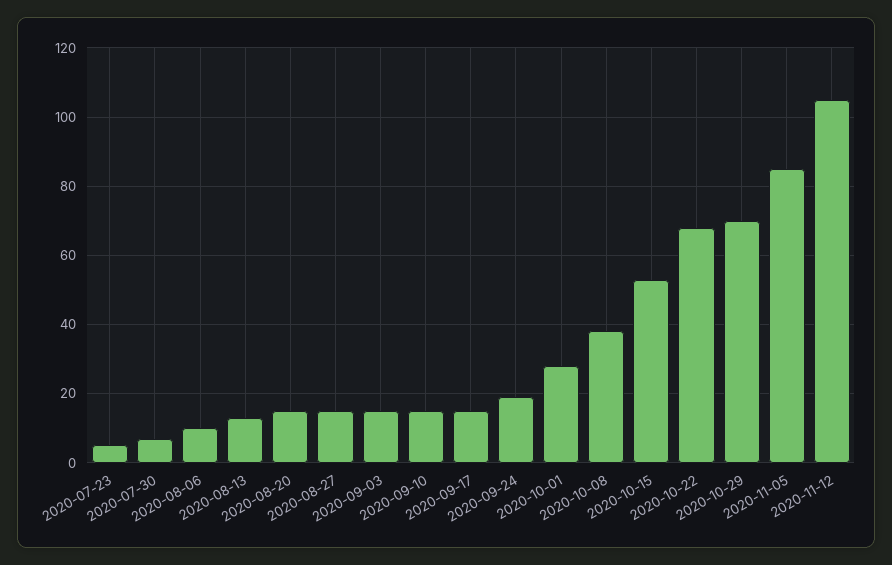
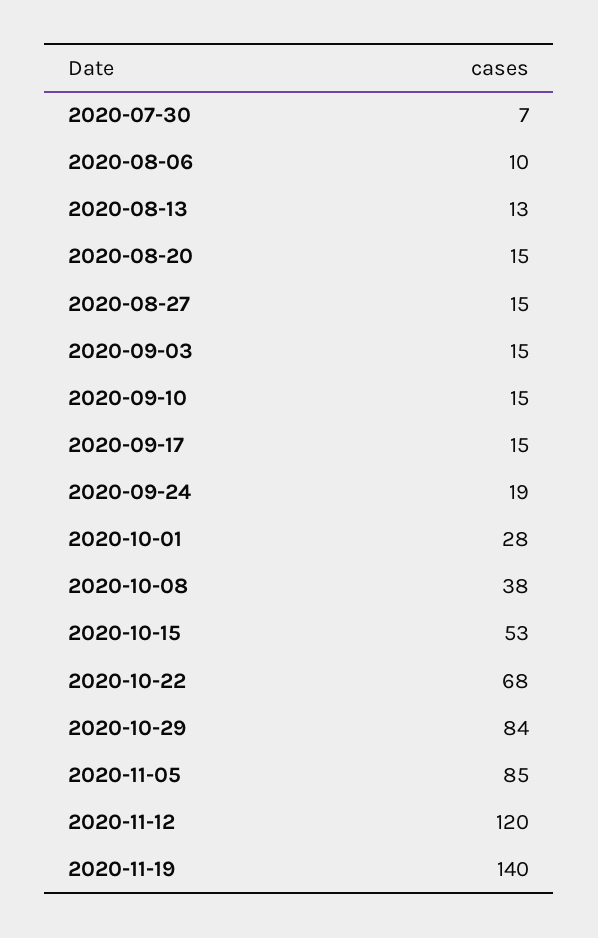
2020-07-23: 5 -> none
2020-10-29: 70 -> 84
2020-11-12: 105 -> 120
2020-11-19: none -> 140

